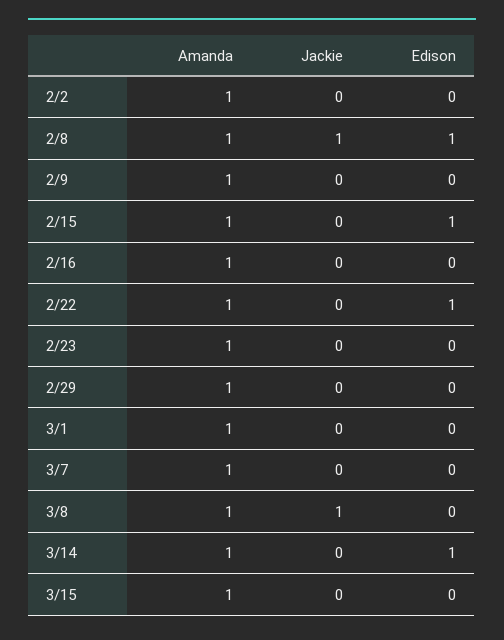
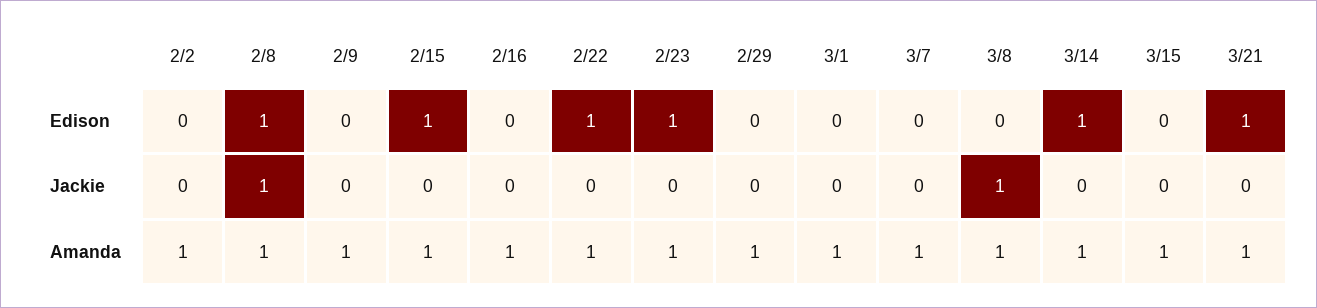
Edison, 2/23: 0 -> 1
Edison, 3/21: none -> 1
Jackie, 3/21: none -> 0
Amanda, 3/21: none -> 1

